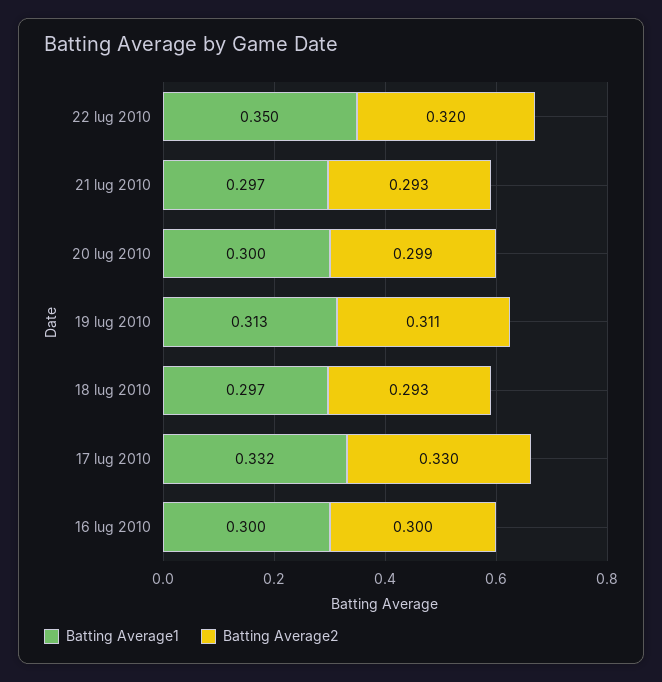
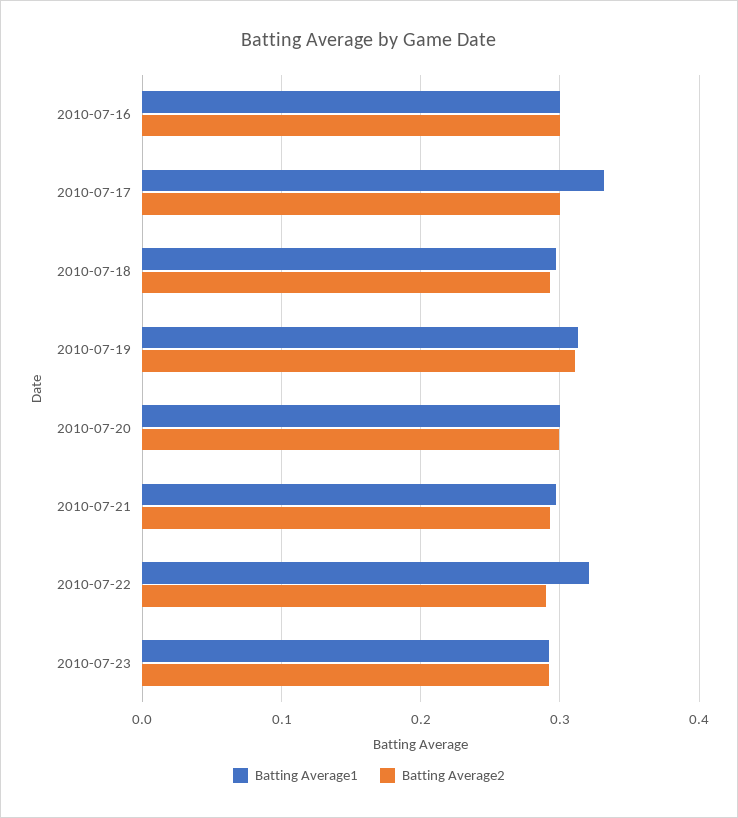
Batting Average1, 22 lug 2010: 0.35 -> 0.32
Batting Average2, 22 lug 2010: 0.32 -> 0.29
Batting Average2, 17 lug 2010: 0.33 -> 0.3
Batting Average1, 2010-07-23: none -> 0.29
Batting Average2, 2010-07-23: none -> 0.29

